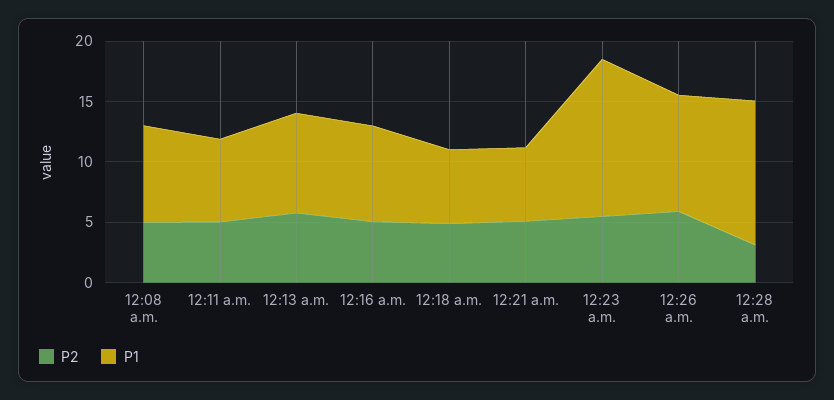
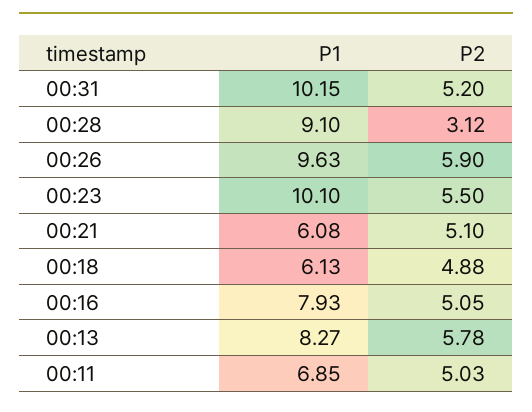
P2, 12:08 a.m.: 5 -> none
P1, 12:08 a.m.: 8 -> none
P1, 12:23 a.m.: 13 -> 10.1
P1, 12:28 a.m.: 12 -> 9.1
P1, 00:31: none -> 10.15
P2, 00:31: none -> 5.2

